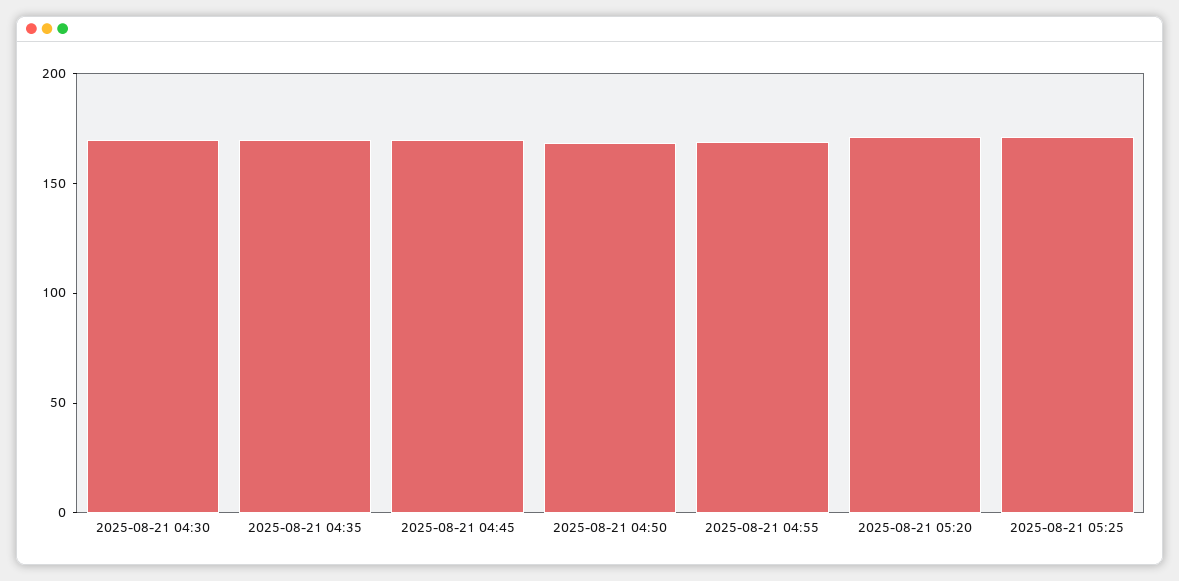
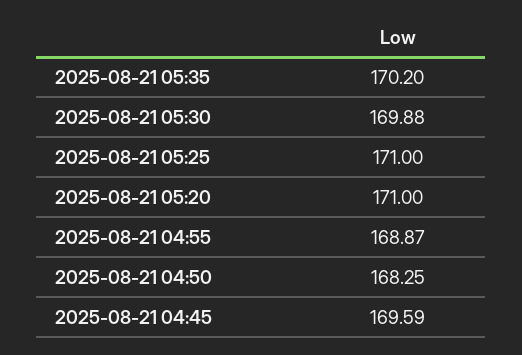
2025-08-21 04:30: 170 -> none
2025-08-21 04:35: 170 -> none
2025-08-21 05:35: none -> 170.2
2025-08-21 05:30: none -> 169.88

